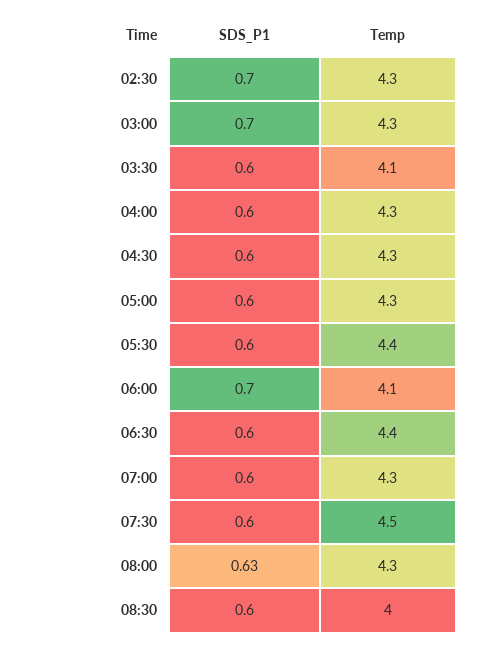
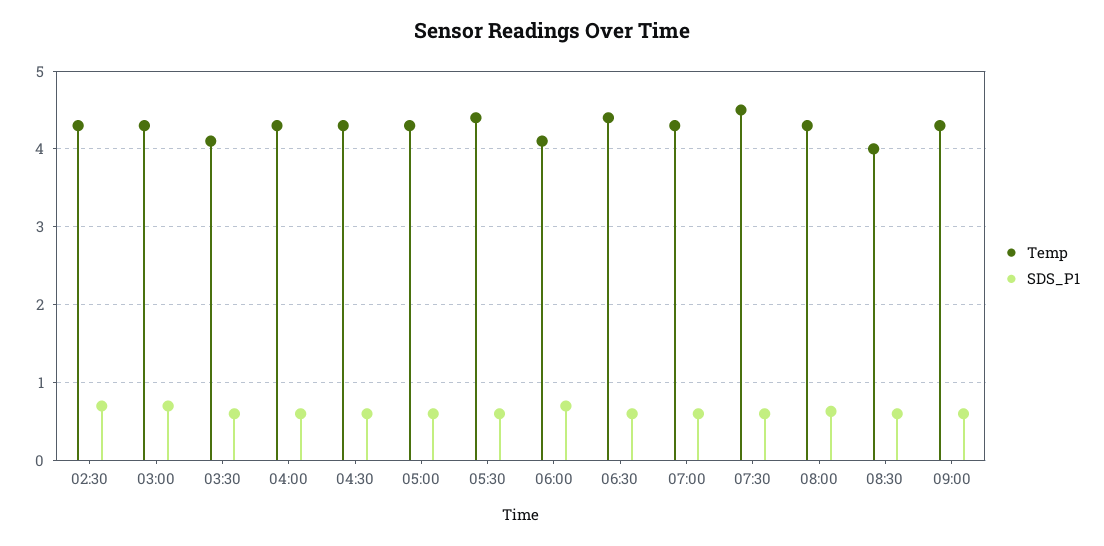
Temp, 09:00: none -> 4.3
SDS_P1, 09:00: none -> 0.6

